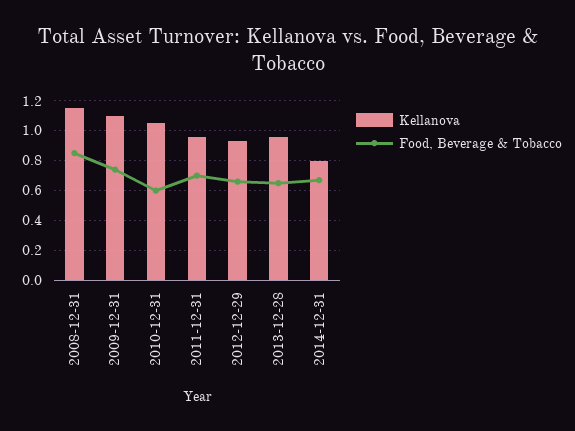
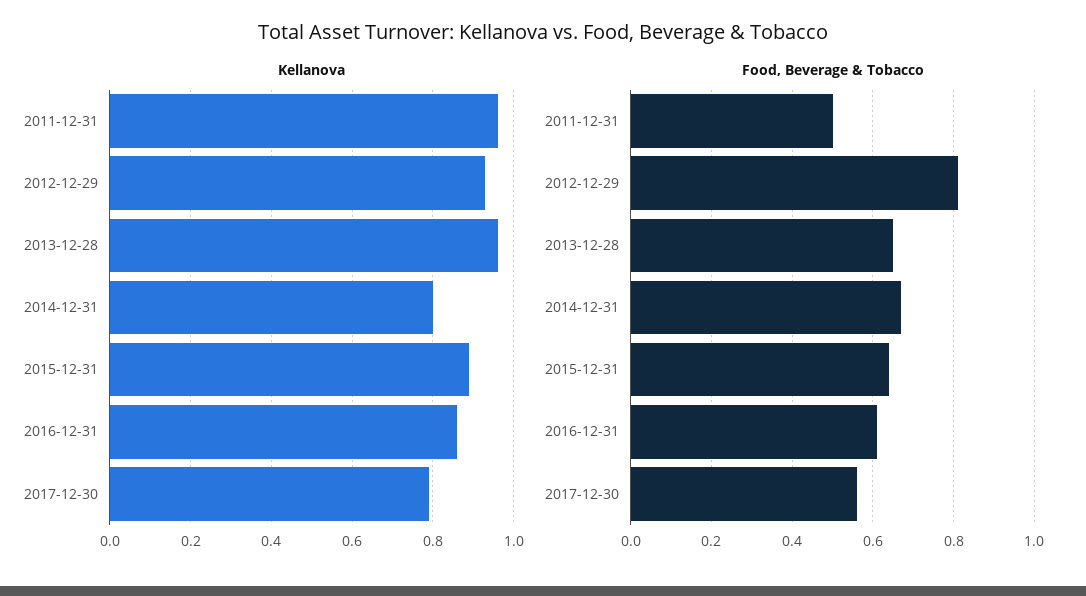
Kellanova, 2008-12-31: 1.15 -> none
Food, Beverage & Tobacco, 2008-12-31: 0.85 -> none
Kellanova, 2009-12-31: 1.1 -> none
Food, Beverage & Tobacco, 2009-12-31: 0.75 -> none
Kellanova, 2010-12-31: 1.05 -> none
Food, Beverage & Tobacco, 2010-12-31: 0.6 -> none
Food, Beverage & Tobacco, 2011-12-31: 0.7 -> 0.5
Food, Beverage & Tobacco, 2012-12-29: 0.65 -> 0.8
Kellanova, 2015-12-31: none -> 0.9
Kellanova, 2016-12-31: none -> 0.85
Kellanova, 2017-12-30: none -> 0.8
Food, Beverage & Tobacco, 2015-12-31: none -> 0.65
Food, Beverage & Tobacco, 2016-12-31: none -> 0.6
Food, Beverage & Tobacco, 2017-12-30: none -> 0.55

